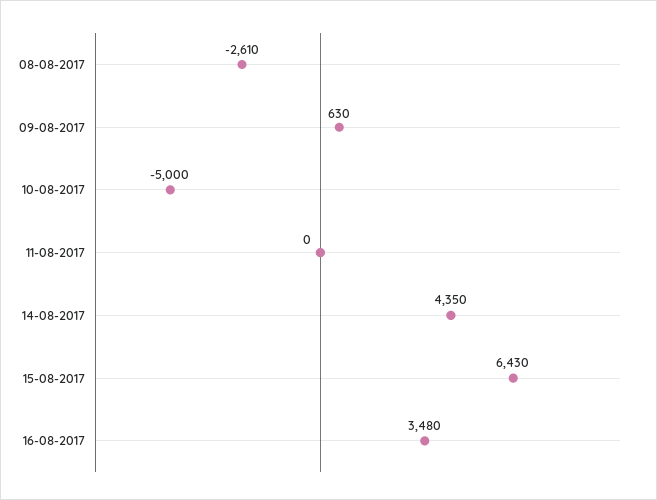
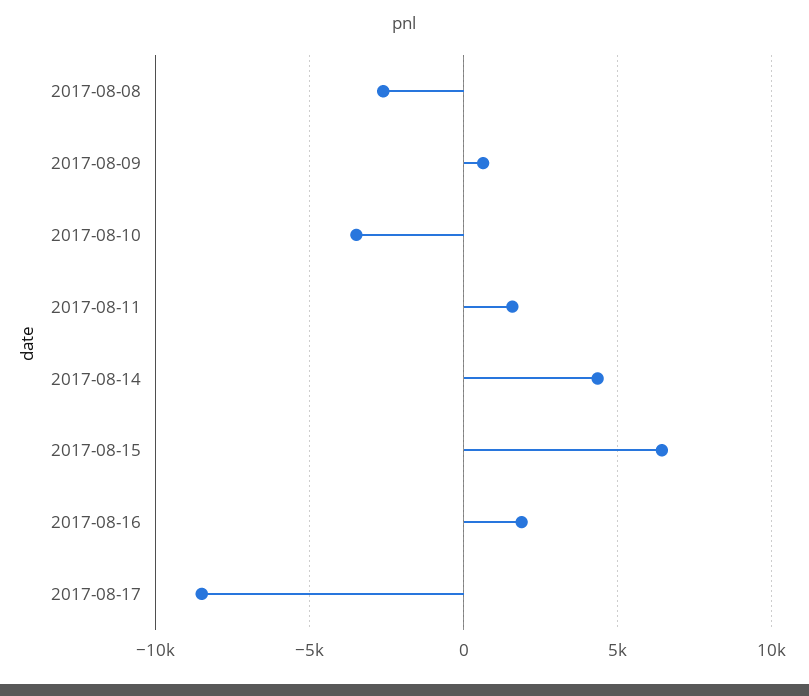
10-08-2017: -5000 -> -3500
11-08-2017: 0 -> 1500
16-08-2017: 3480 -> 2000
2017-08-17: none -> -8500

